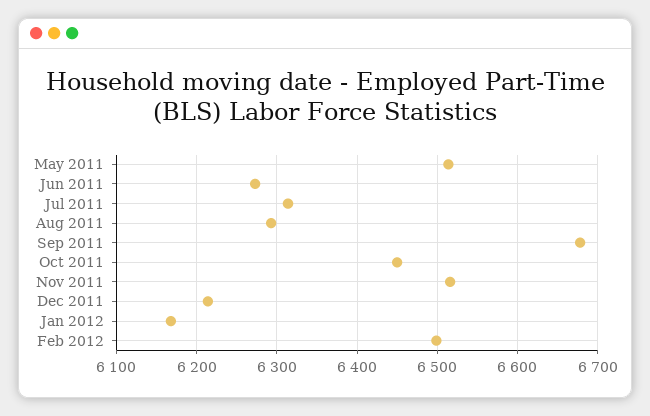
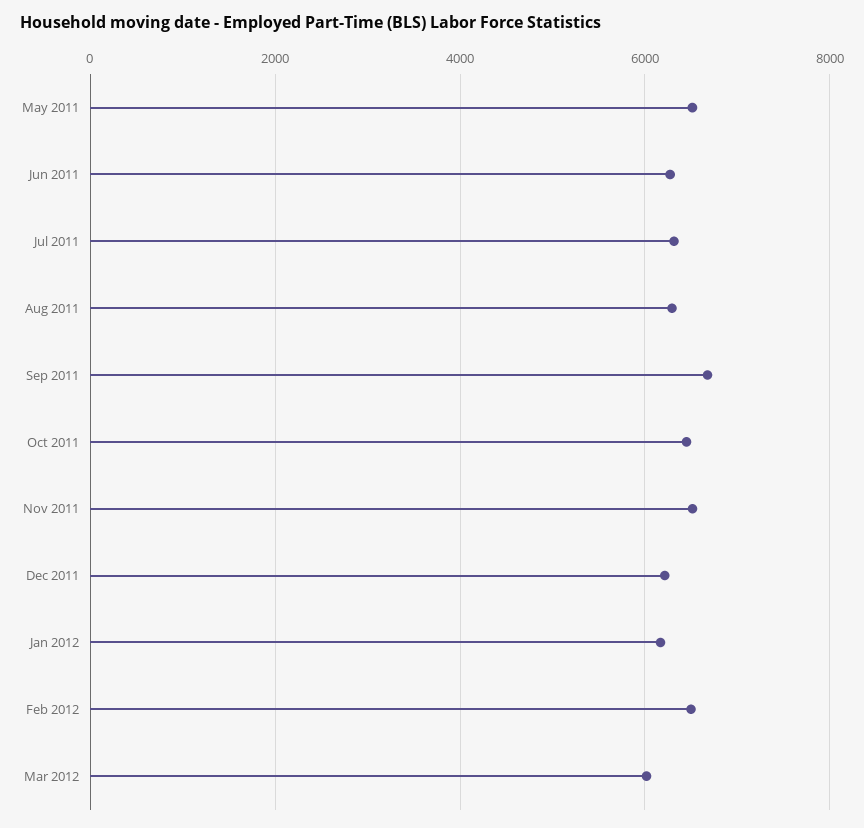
Mar 2012: none -> 6000

